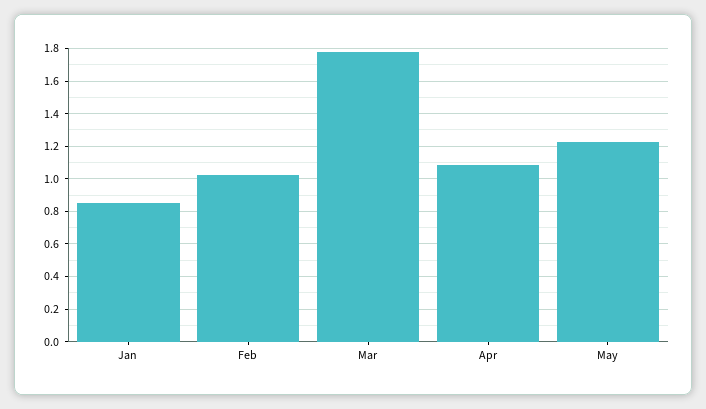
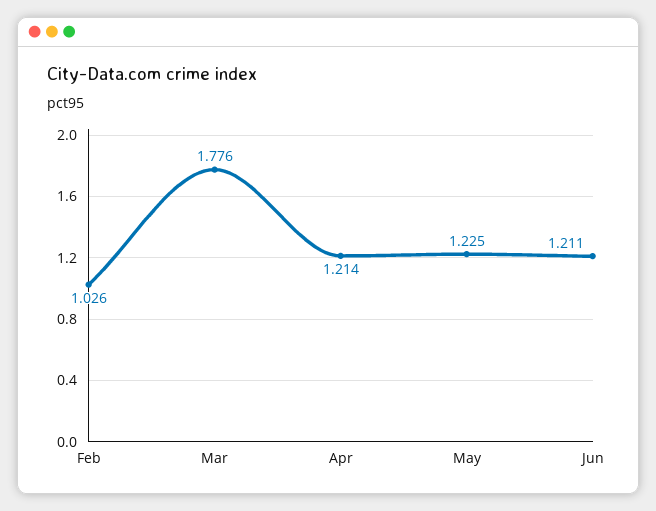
Jan: 0.85 -> none
Apr: 1.1 -> 1.214
Jun: none -> 1.211

